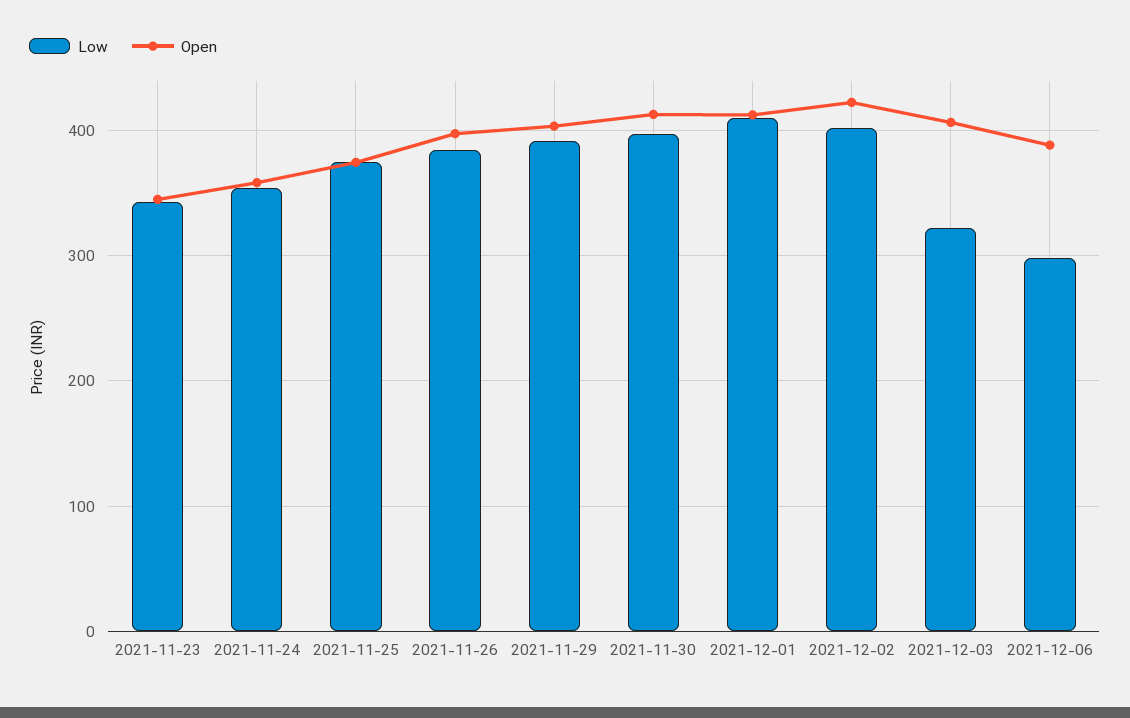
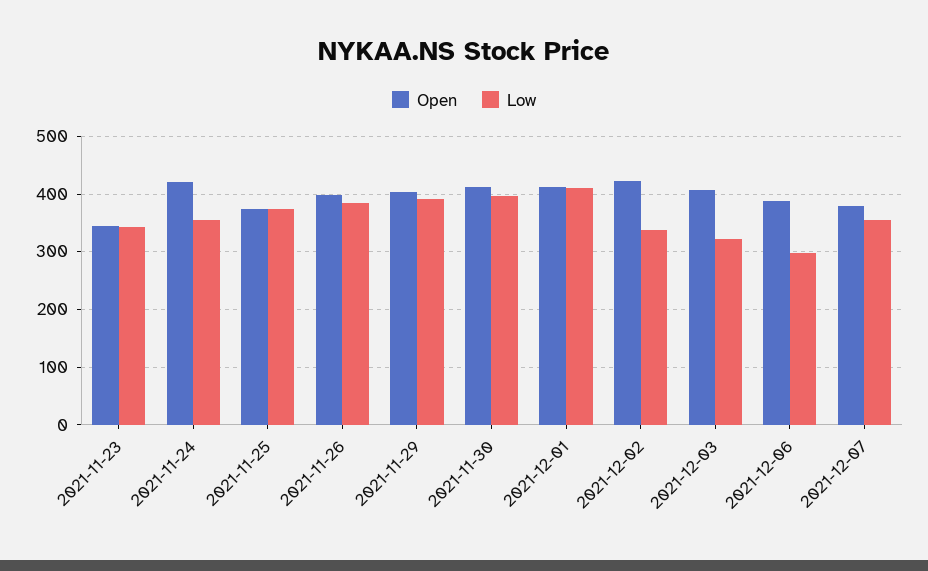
Open, 2021-11-24: 360 -> 420
Low, 2021-12-02: 400 -> 340
Open, 2021-12-07: none -> 380
Low, 2021-12-07: none -> 360

